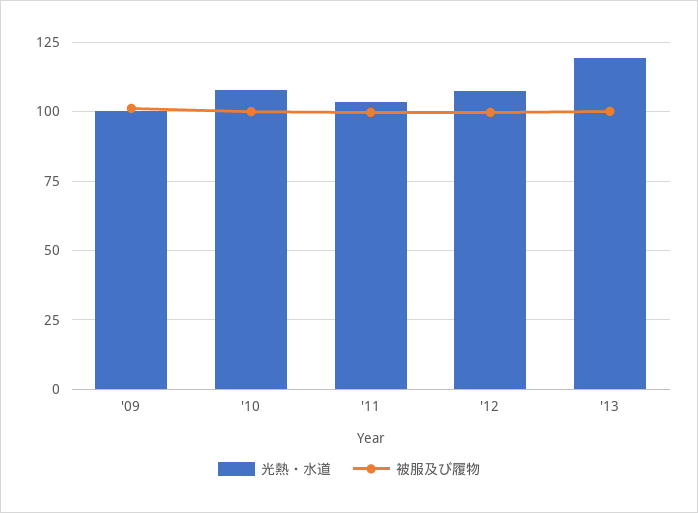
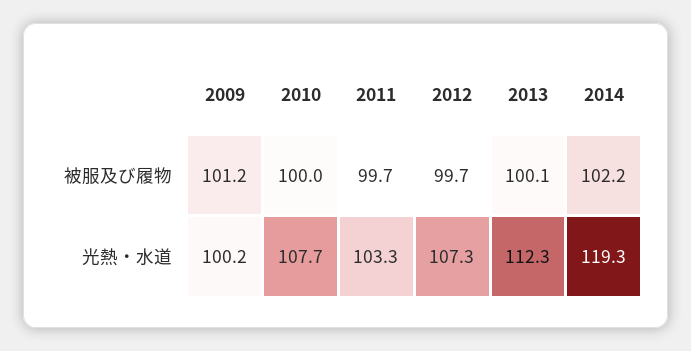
光熱・水道, '13: 120 -> 112.3
被服及び履物, 2014: none -> 102.2
光熱・水道, 2014: none -> 119.3

